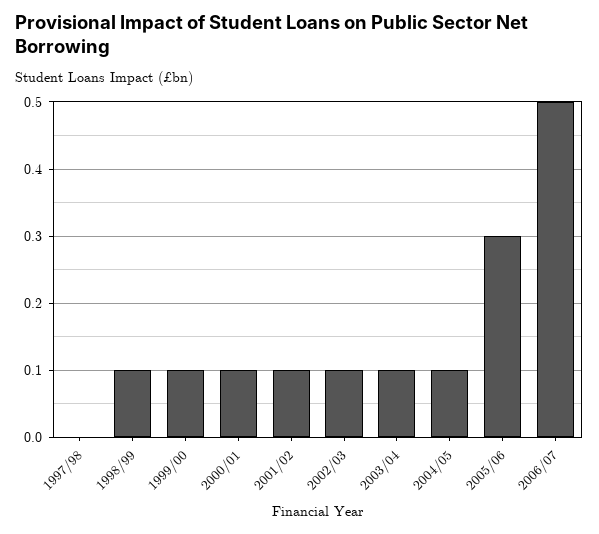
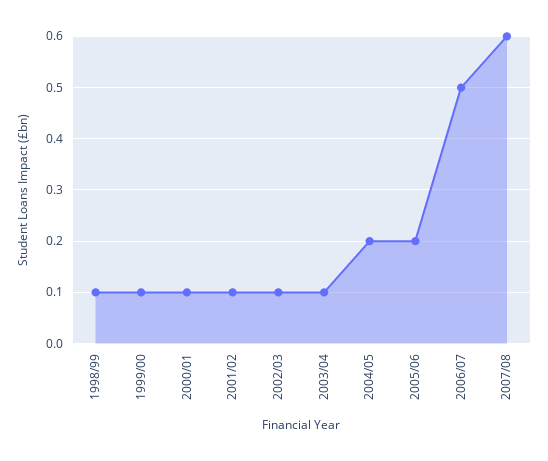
1997/98: 0 -> none
2004/05: 0.1 -> 0.2
2005/06: 0.3 -> 0.2
2007/08: none -> 0.6

